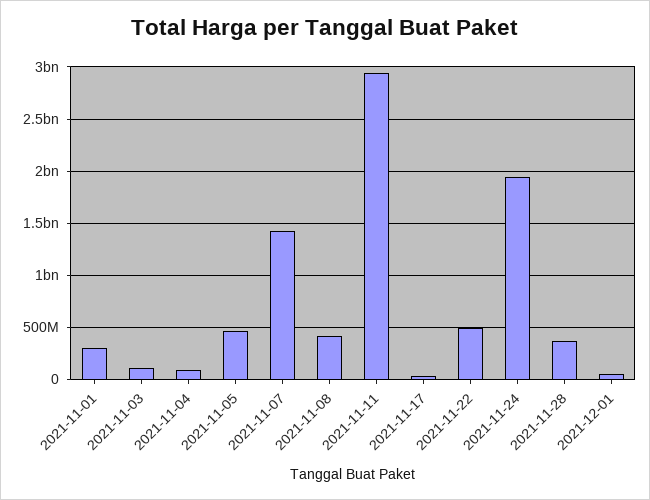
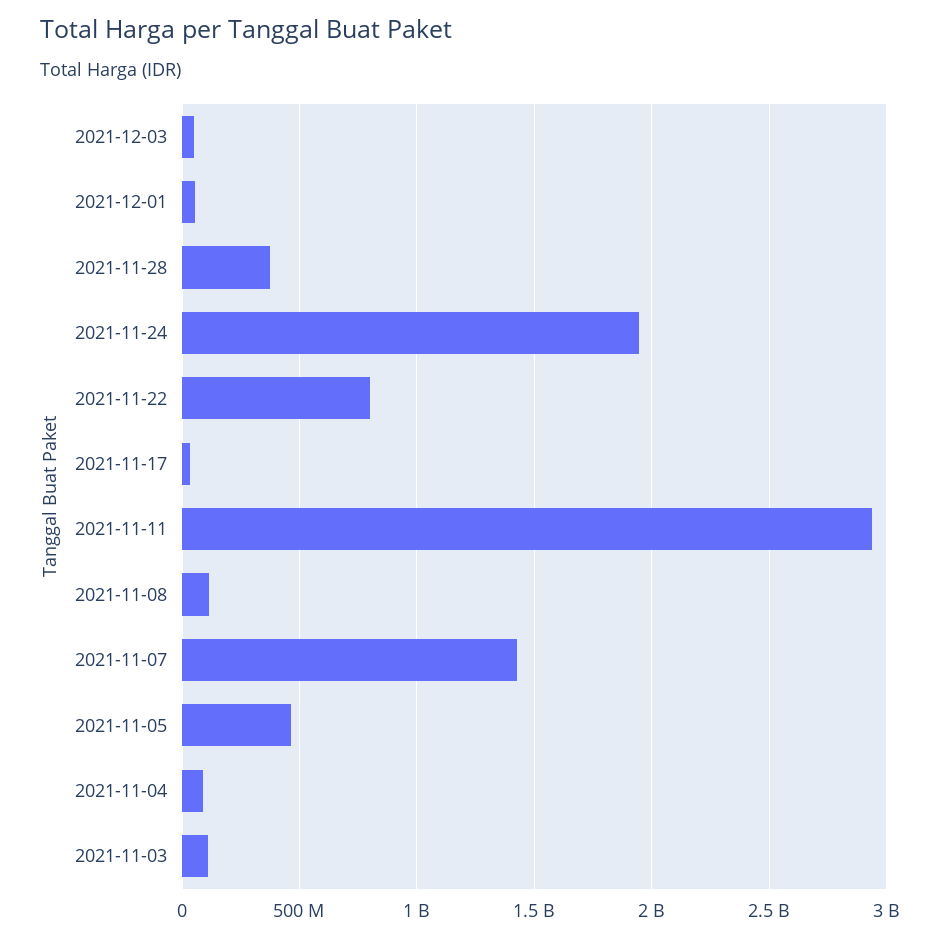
2021-11-01: 300000000 -> none
2021-11-08: 400000000 -> 100000000
2021-11-22: 500000000 -> 800000000
2021-12-03: none -> 50000000

